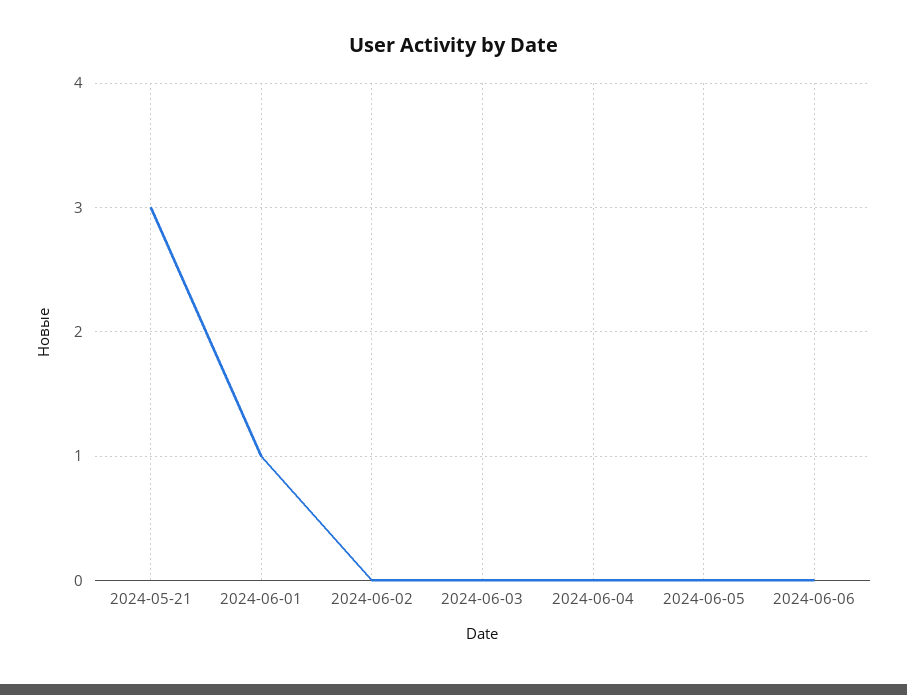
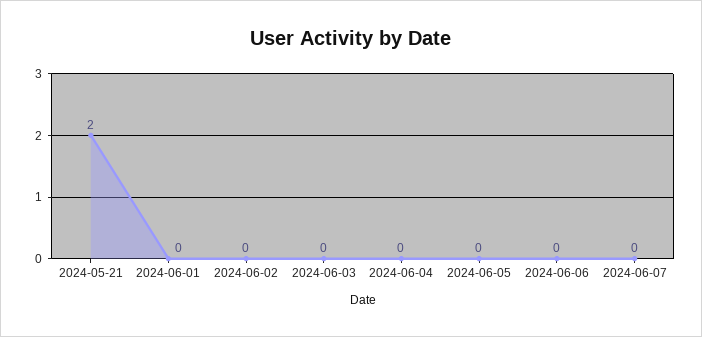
2024-05-21: 3 -> 2
2024-06-01: 1 -> 0
2024-06-07: none -> 0

